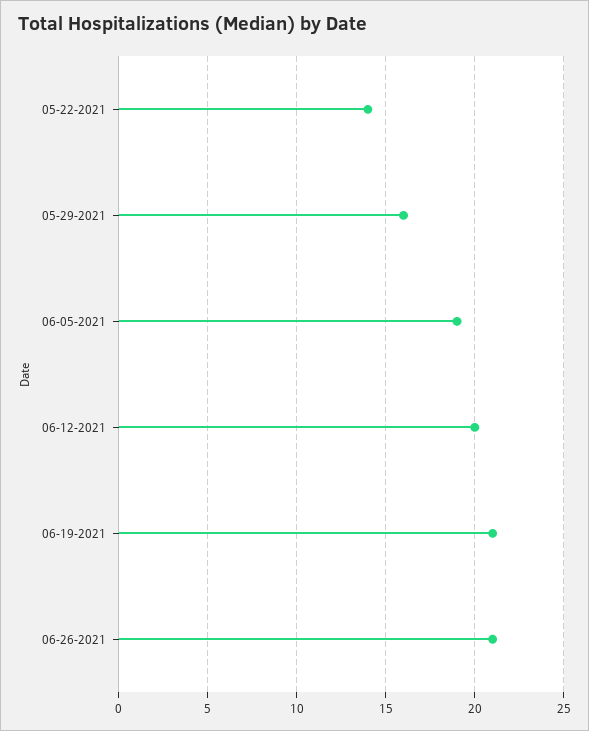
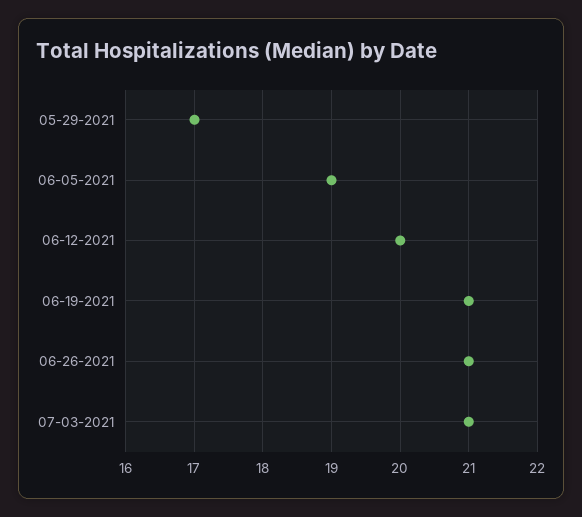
05-22-2021: 14 -> none
05-29-2021: 16 -> 17
07-03-2021: none -> 21

